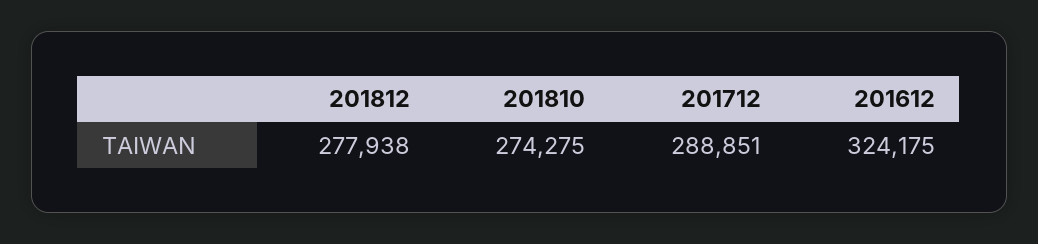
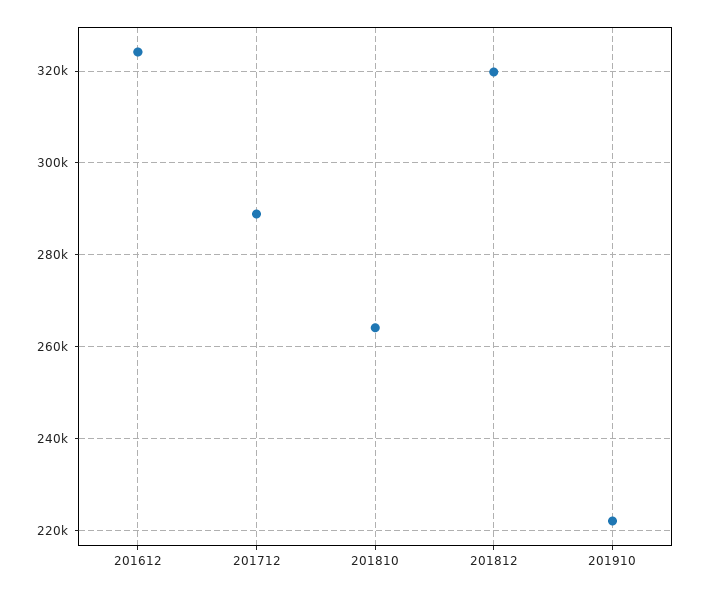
201812: 277938 -> 320000
201810: 274275 -> 264000
201910: none -> 222000

